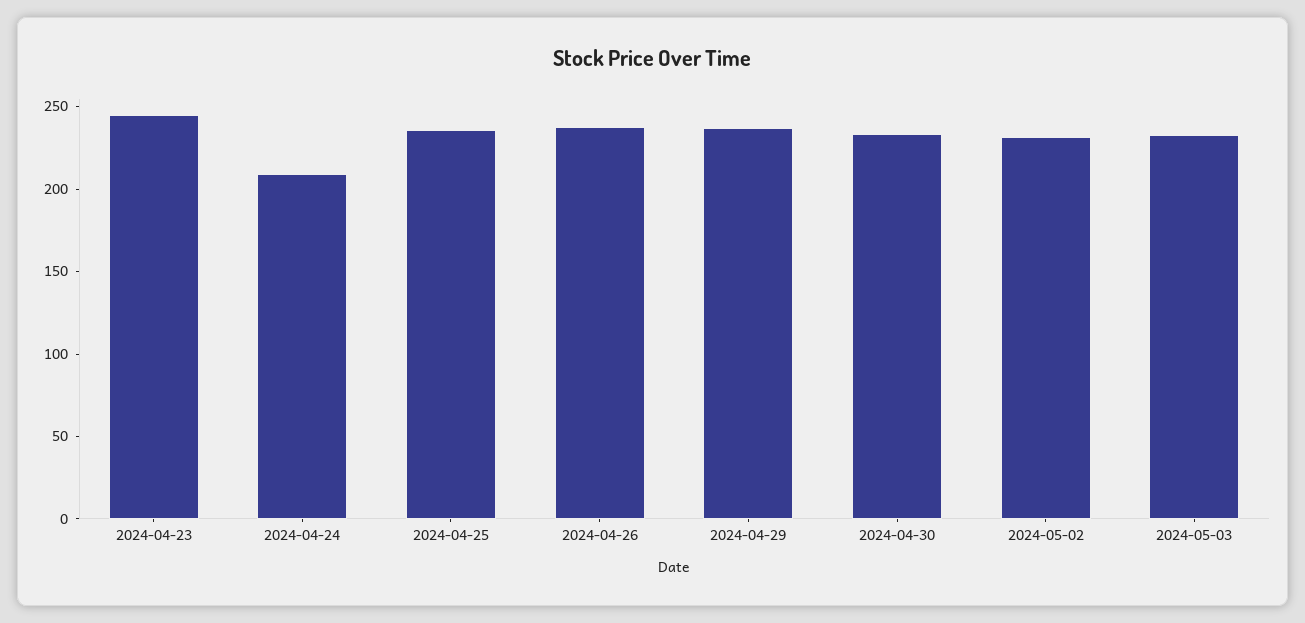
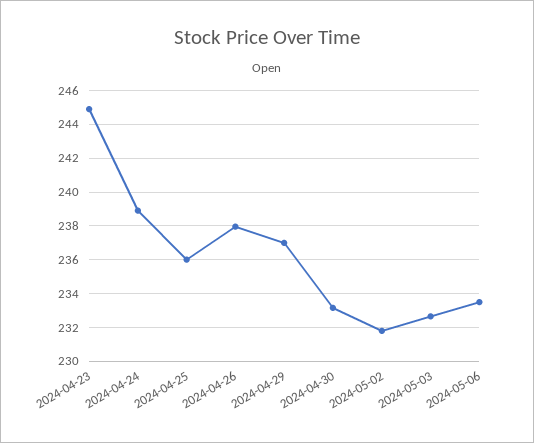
2024-04-24: 210 -> 239
2024-05-06: none -> 233.5

